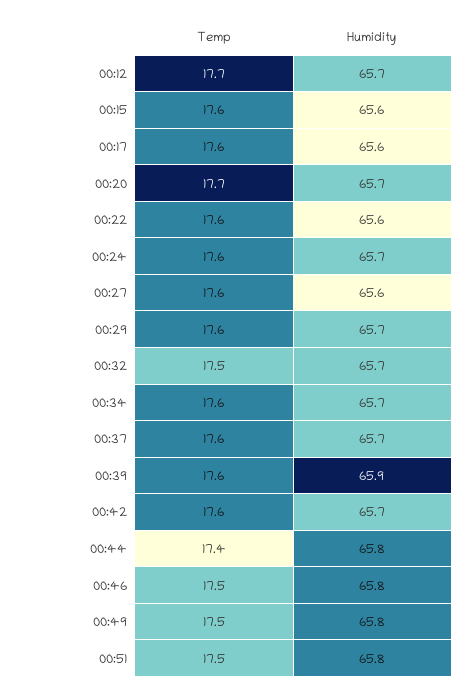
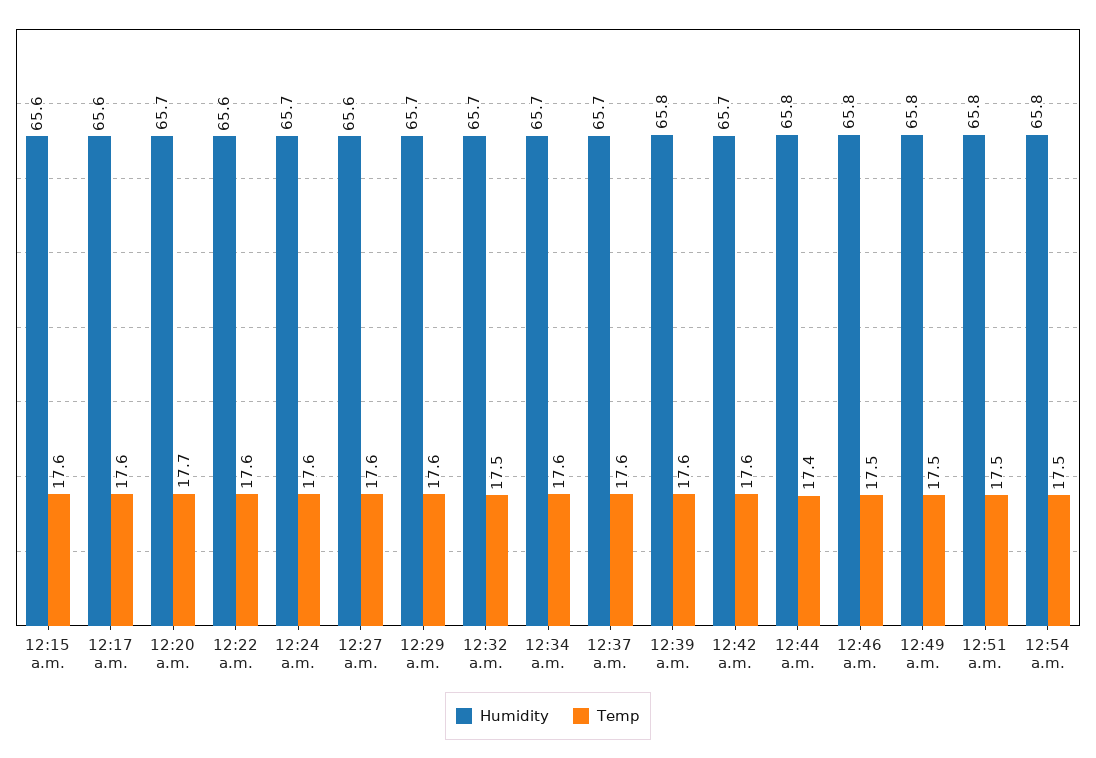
Temp, 00:12: 17.7 -> none
Humidity, 00:12: 65.7 -> none
Humidity, 00:39: 65.9 -> 65.8
Humidity, 12:54 a.m.: none -> 65.8
Temp, 12:54 a.m.: none -> 17.5

